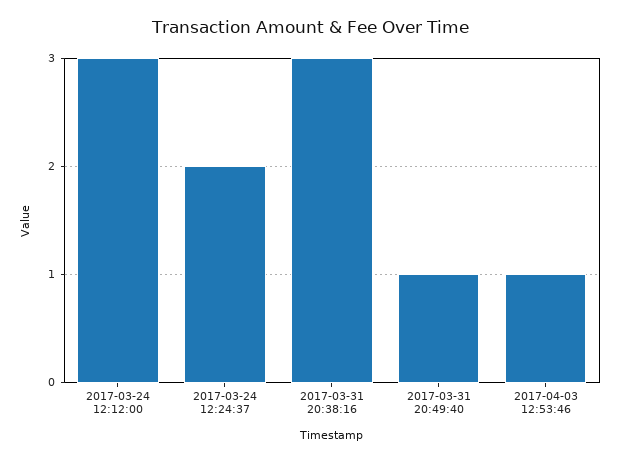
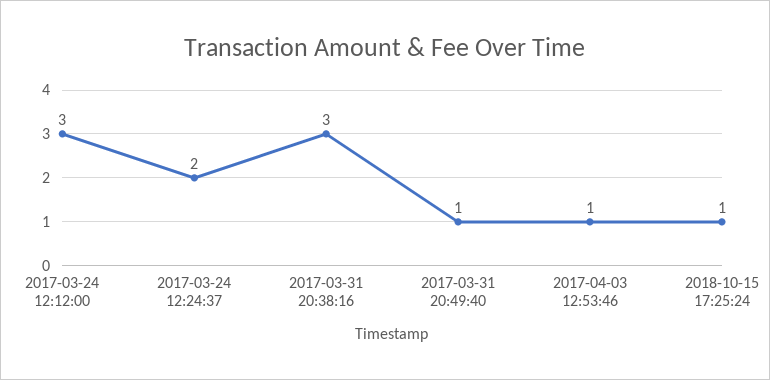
2018-10-15 17:25:24: none -> 1

